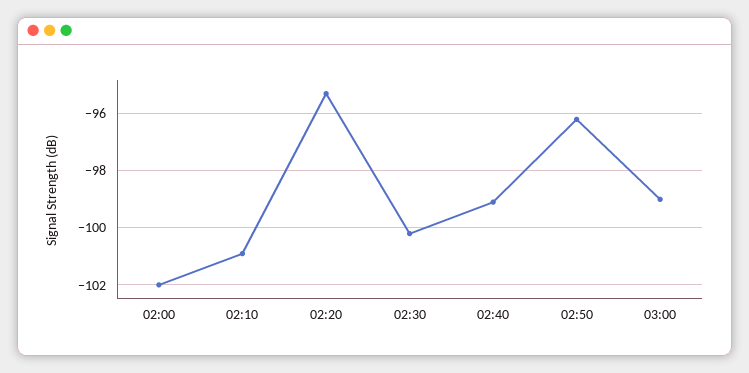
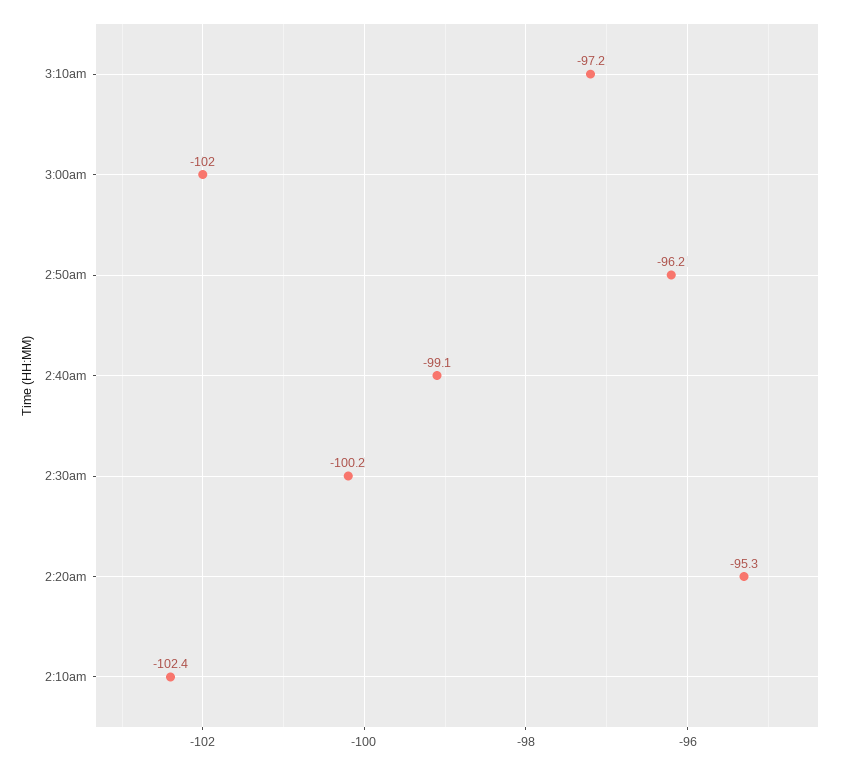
02:00: -102 -> none
02:10: -101 -> -102.4
03:00: -99 -> -102
3:10am: none -> -97.2

